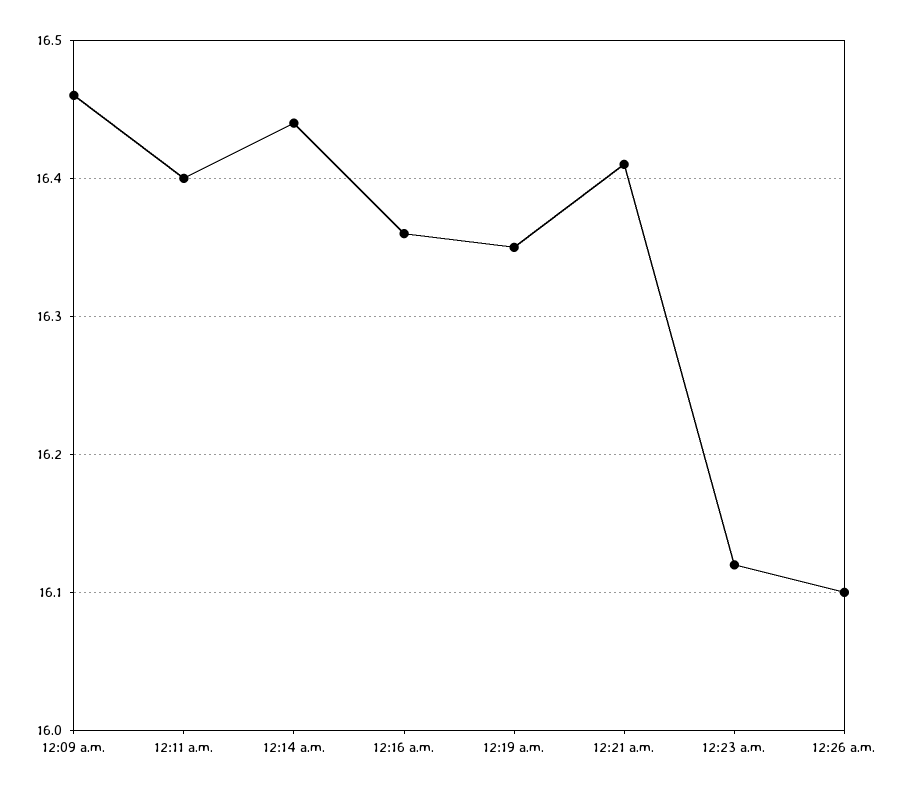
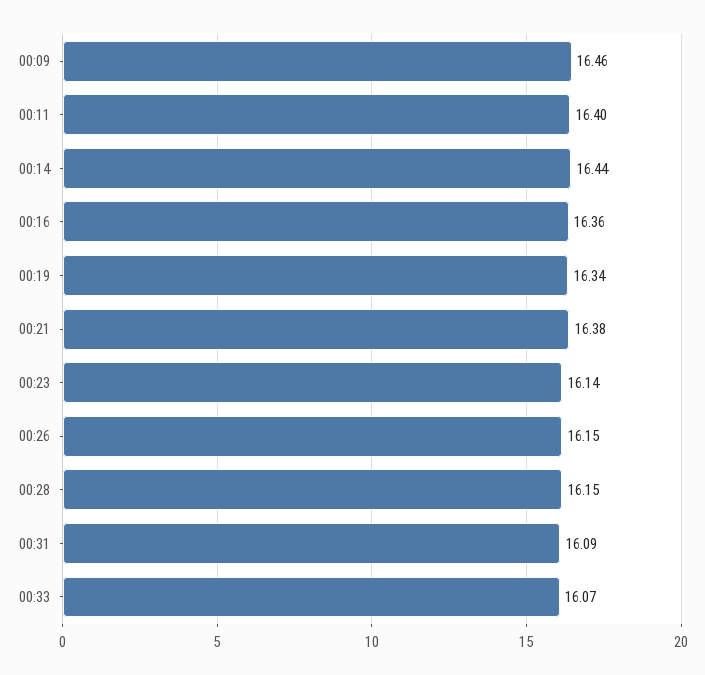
12:19 a.m.: 16.35 -> 16.34
12:21 a.m.: 16.41 -> 16.38
12:23 a.m.: 16.12 -> 16.14
12:26 a.m.: 16.1 -> 16.15
00:28: none -> 16.15
00:31: none -> 16.09
00:33: none -> 16.07

